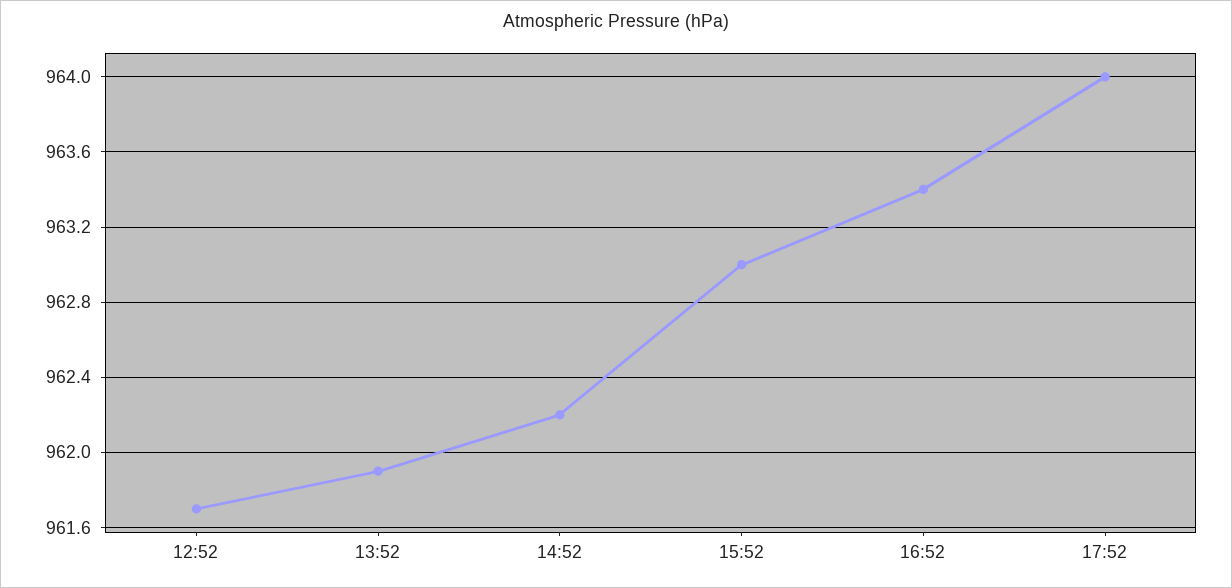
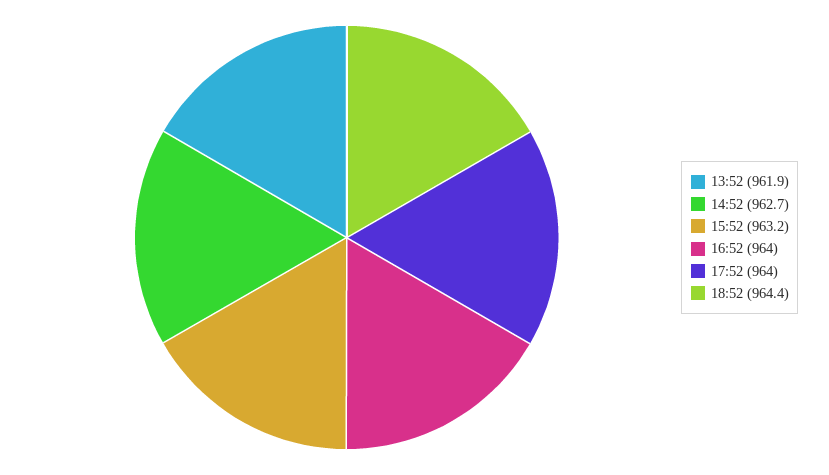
12:52: 961.7 -> none
14:52: 962.2 -> 962.7
15:52: 963 -> 963.2
16:52: 963.4 -> 964
18:52: none -> 964.4

